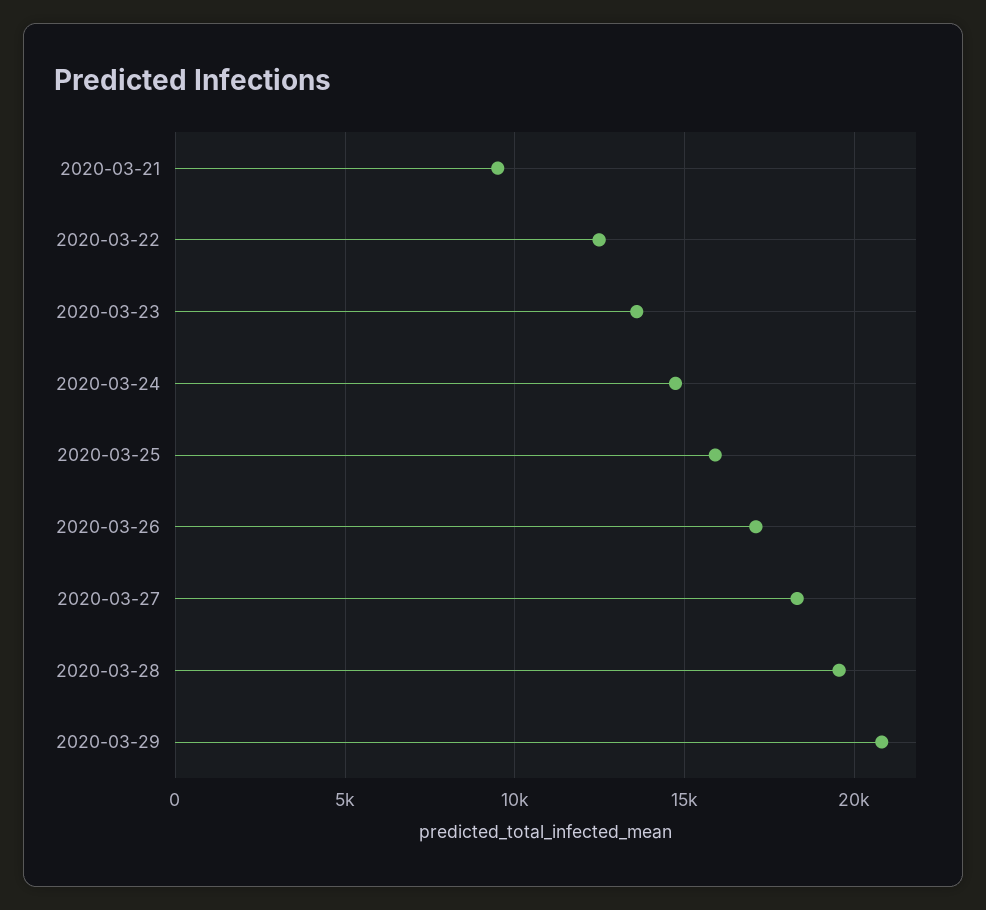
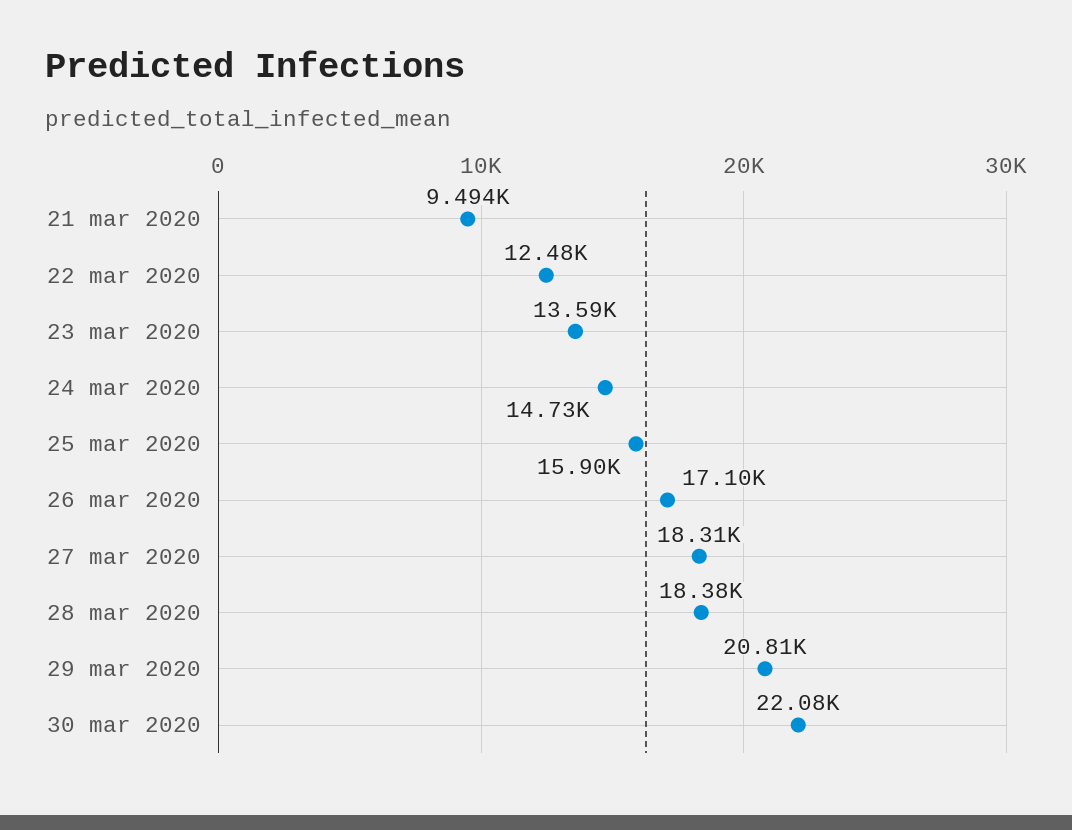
2020-03-28: 19500 -> 18380
30 mar 2020: none -> 22080

